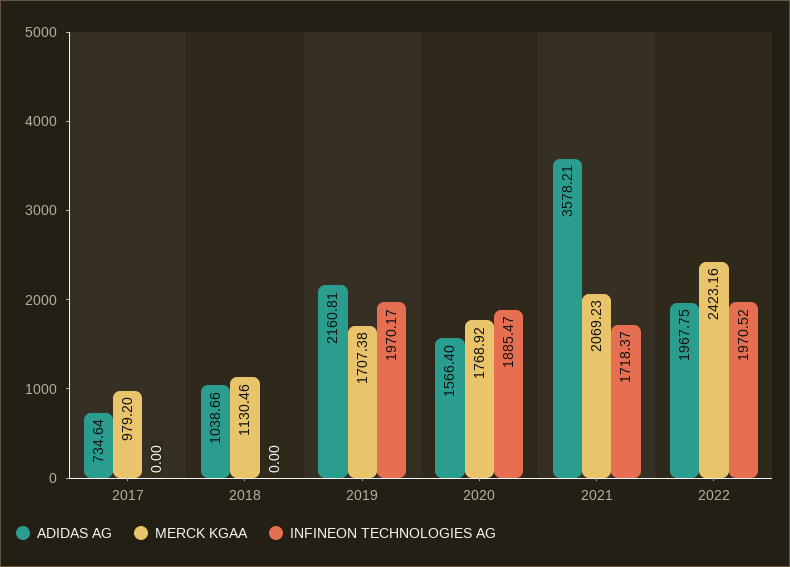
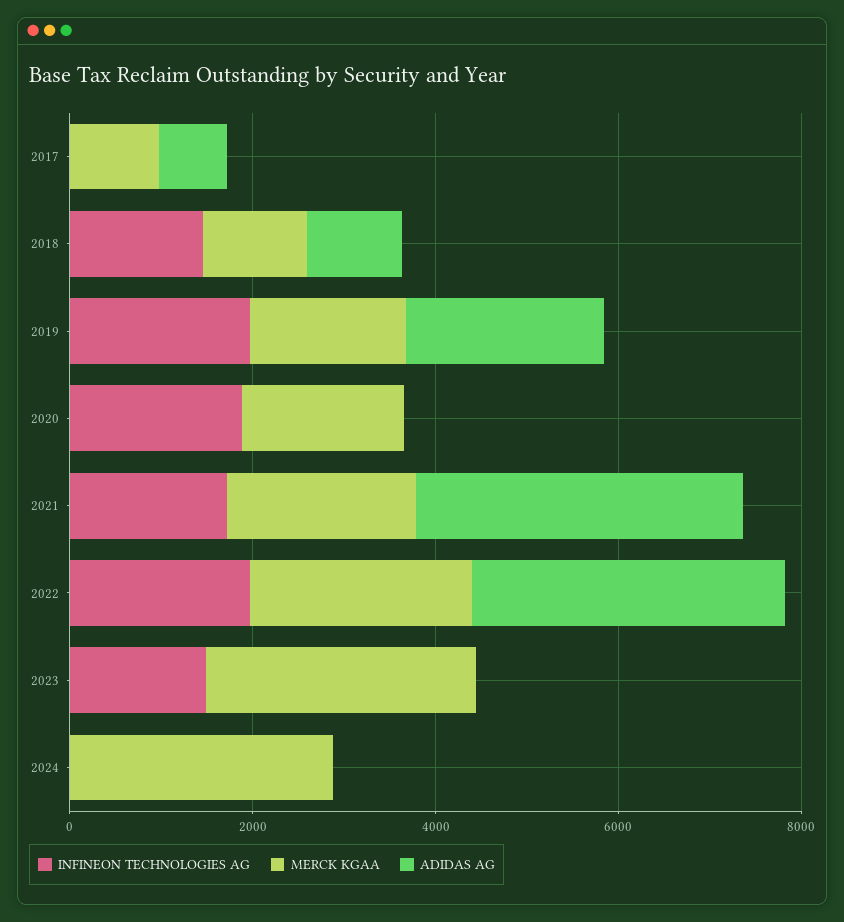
INFINEON TECHNOLOGIES AG, 2018: 0 -> 1500
ADIDAS AG, 2020: 1566.4 -> 0
ADIDAS AG, 2022: 1967.75 -> 3500
INFINEON TECHNOLOGIES AG, 2023: none -> 1500
MERCK KGAA, 2023: none -> 3000
ADIDAS AG, 2023: none -> 0
INFINEON TECHNOLOGIES AG, 2024: none -> 0
MERCK KGAA, 2024: none -> 3000
ADIDAS AG, 2024: none -> 0

